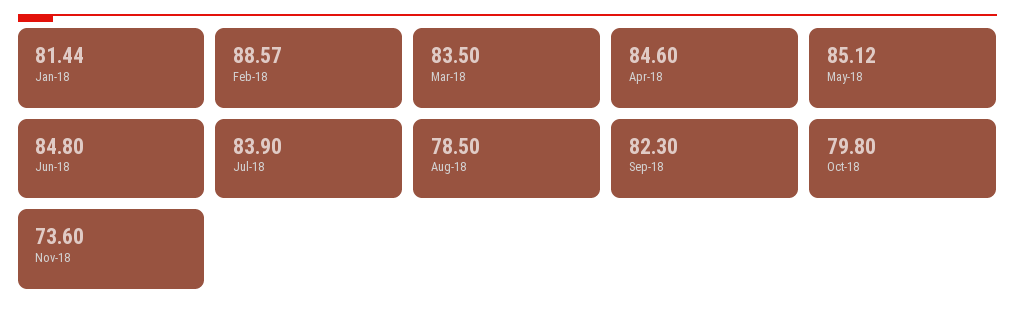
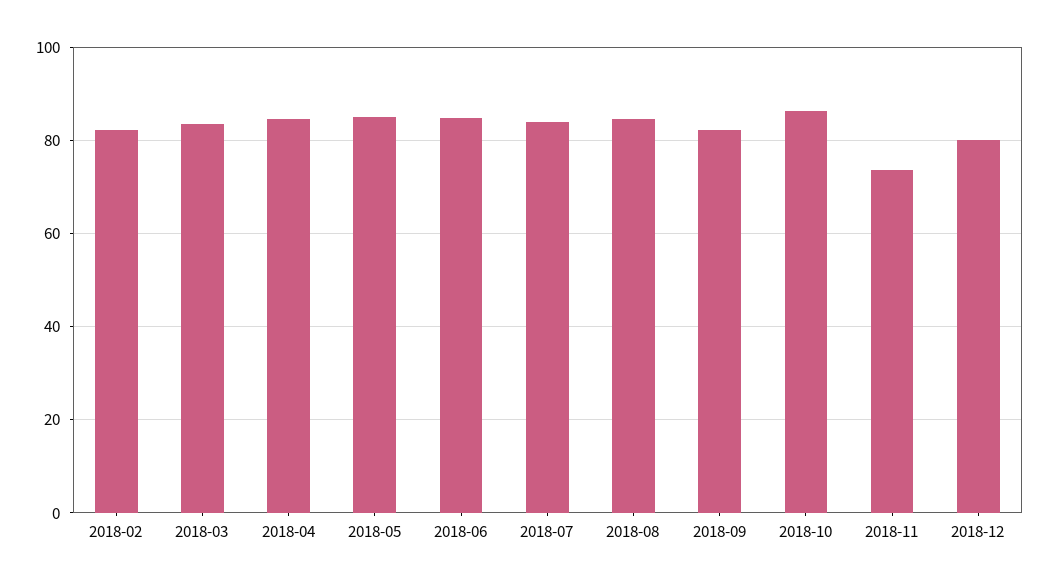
Jan-18: 81.44 -> none
Feb-18: 88.57 -> 82
Aug-18: 78.5 -> 84
Oct-18: 79.8 -> 86
2018-12: none -> 80

